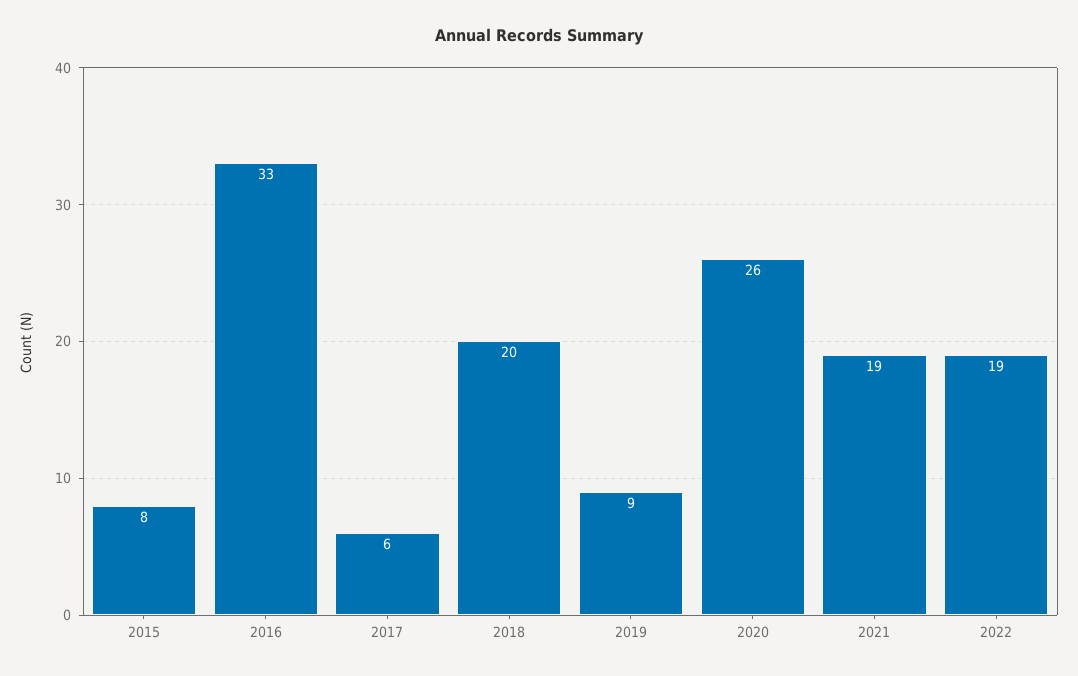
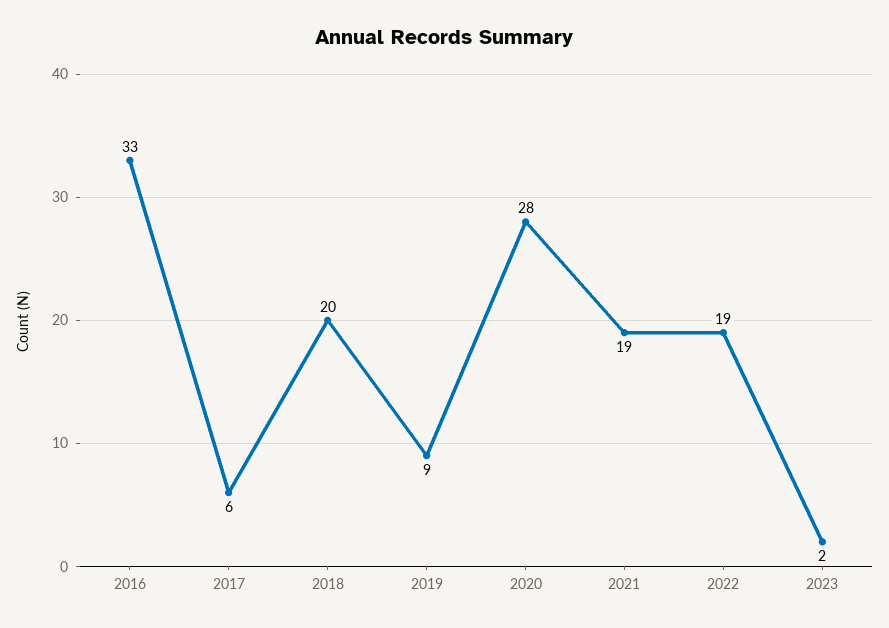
2015: 8 -> none
2020: 26 -> 28
2023: none -> 2

